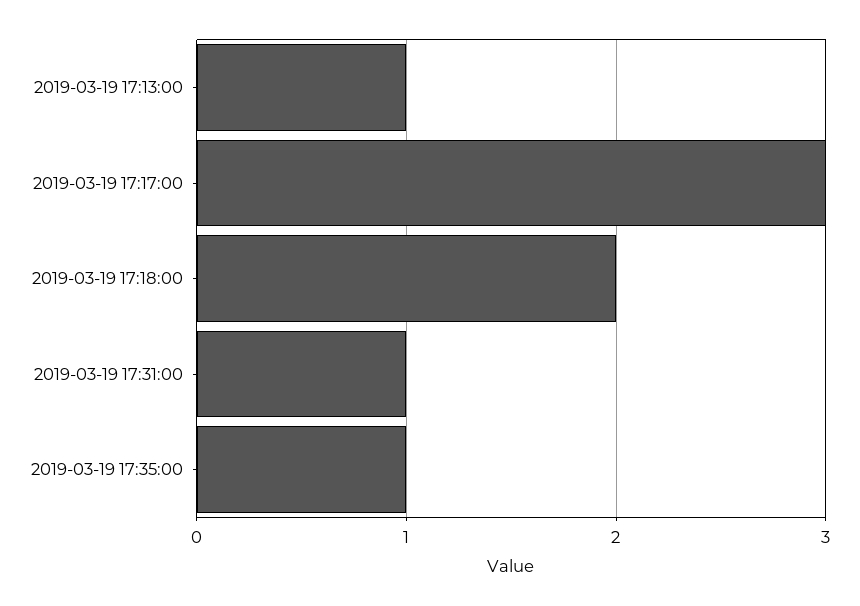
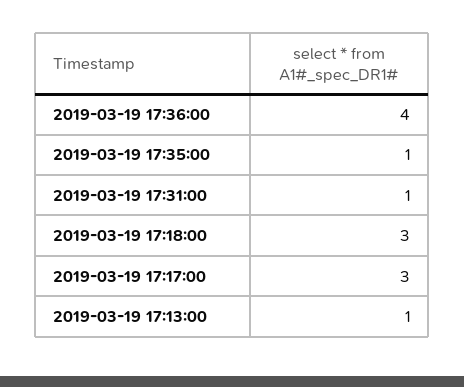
2019-03-19 17:18:00: 2 -> 3
2019-03-19 17:36:00: none -> 4

